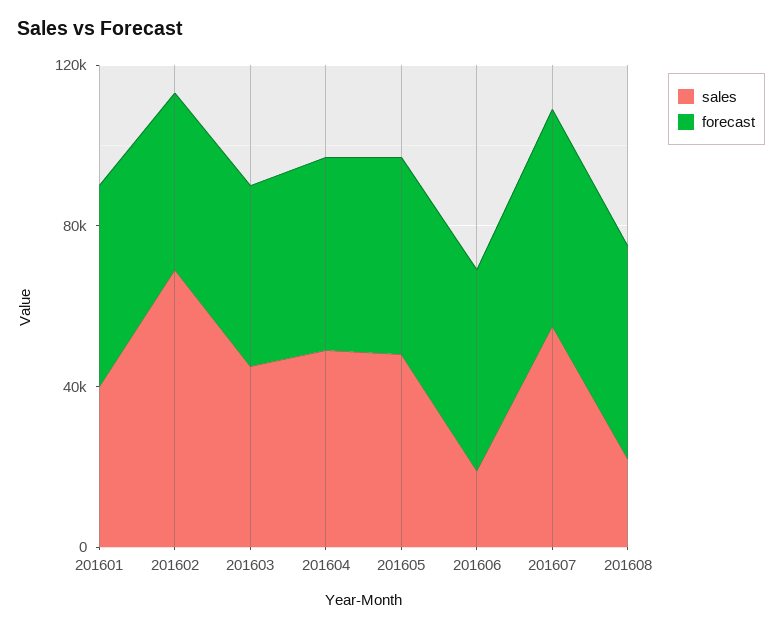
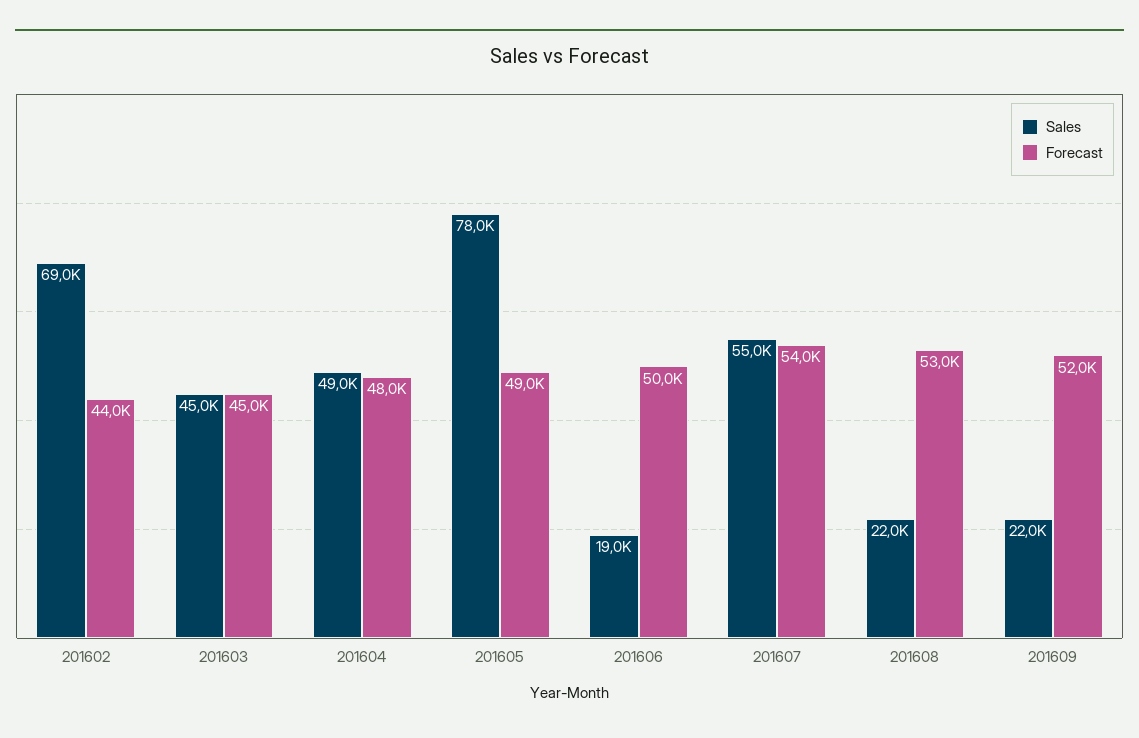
sales, 201601: 40000 -> none
forecast, 201601: 50000 -> none
sales, 201605: 50000 -> 78000
sales, 201609: none -> 22000
forecast, 201609: none -> 52000

